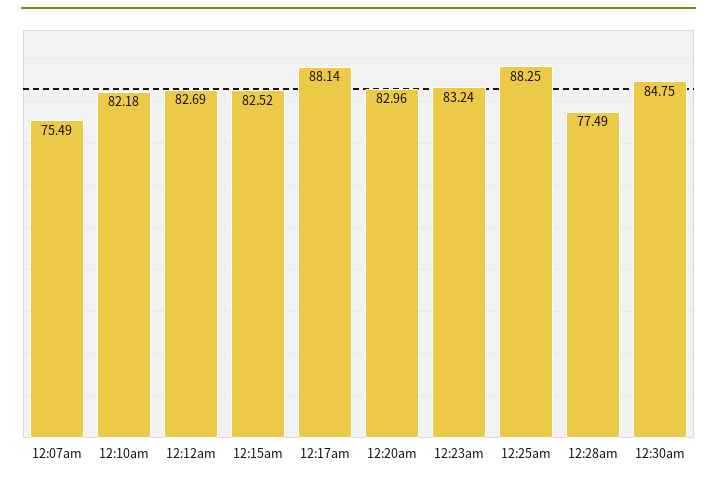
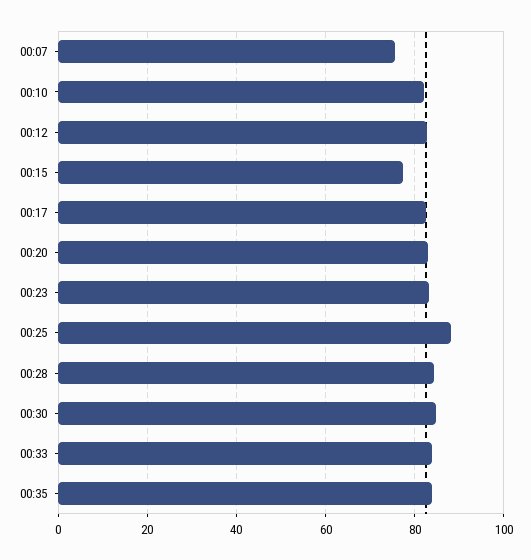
12:15am: 82.52 -> 78
12:17am: 88.14 -> 82
12:28am: 77.49 -> 84
00:33: none -> 84
00:35: none -> 84

